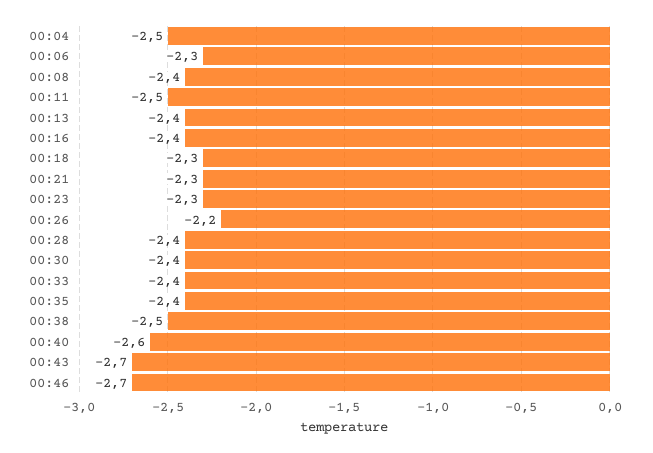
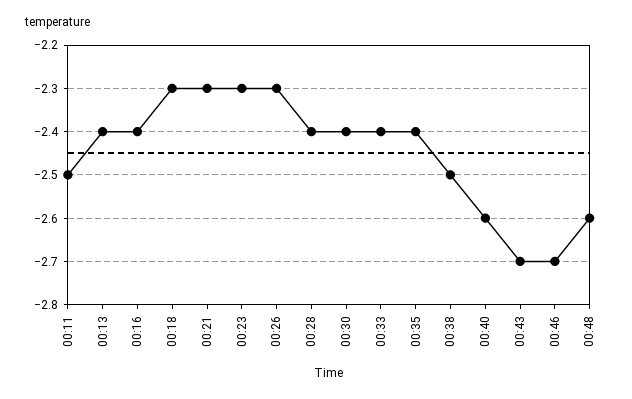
00:04: -2.5 -> none
00:06: -2.3 -> none
00:08: -2.4 -> none
00:26: -2.2 -> -2.3
00:48: none -> -2.6

